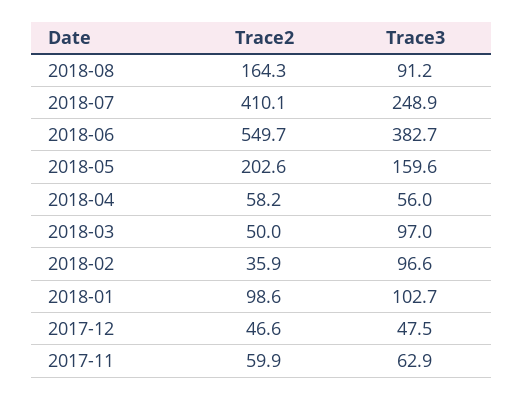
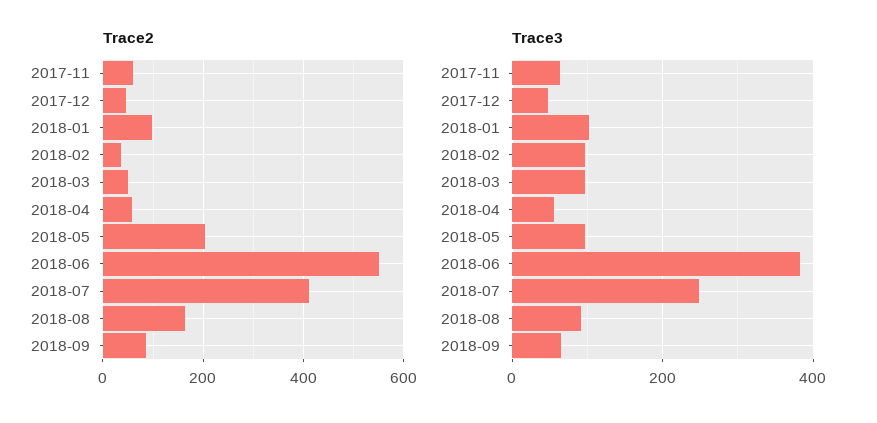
Trace3, 2018-05: 159.6 -> 100
Trace2, 2018-09: none -> 80
Trace3, 2018-09: none -> 60

